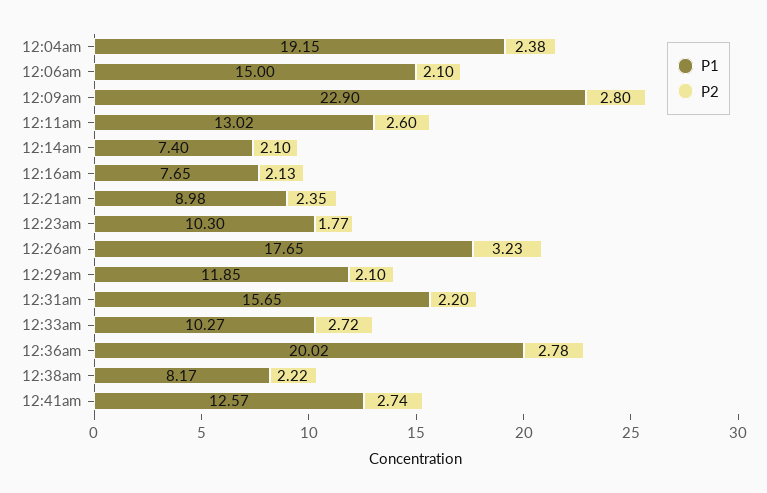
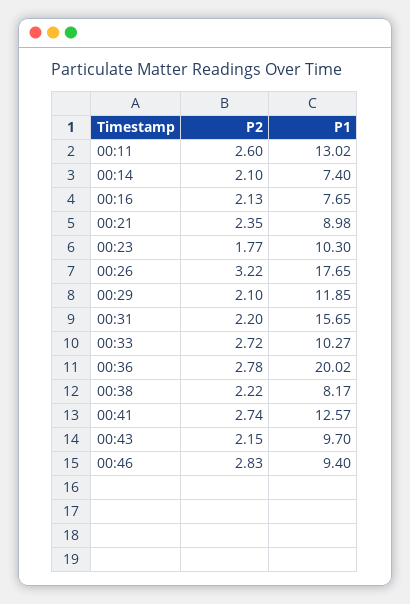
P1, 12:04am: 19.15 -> none
P2, 12:04am: 2.38 -> none
P1, 12:06am: 15 -> none
P2, 12:06am: 2.1 -> none
P1, 12:09am: 22.9 -> none
P2, 12:09am: 2.8 -> none
P2, 12:26am: 3.23 -> 3.22
P2, 00:43: none -> 2.15
P1, 00:43: none -> 9.7
P2, 00:46: none -> 2.83
P1, 00:46: none -> 9.4

